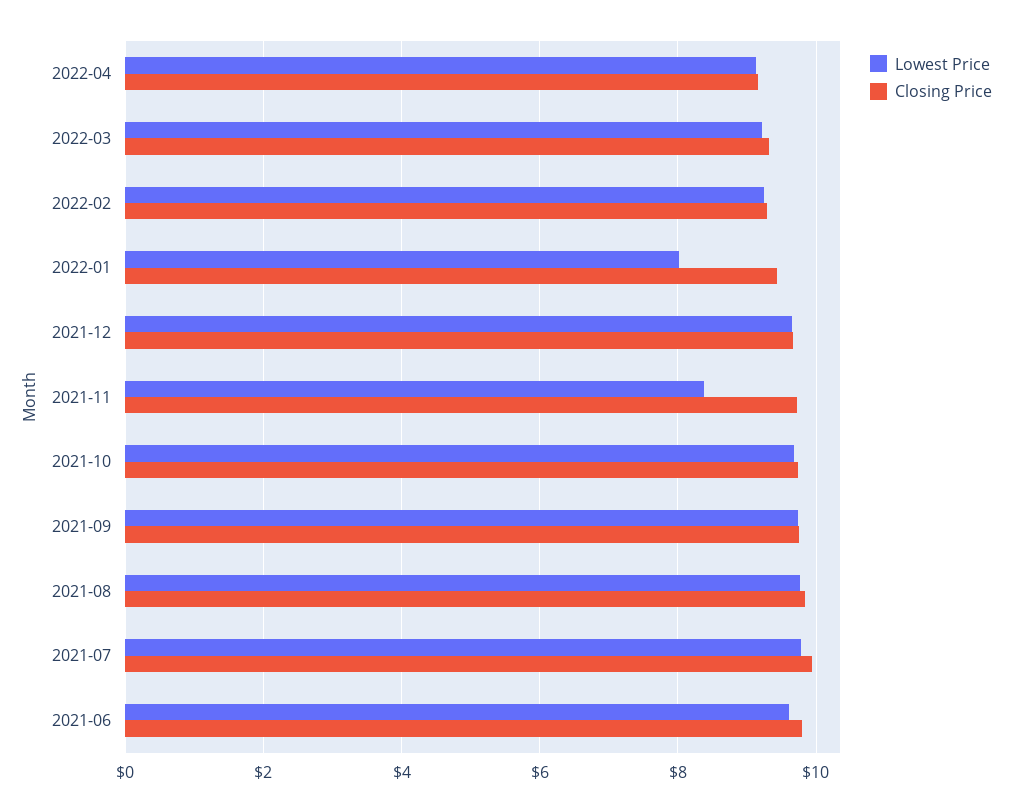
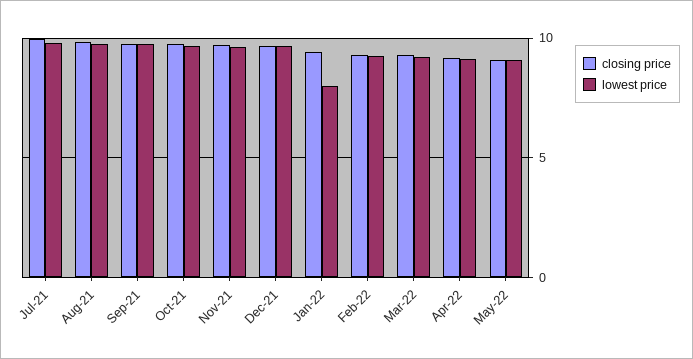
Lowest Price, 2021-11: 8.4 -> 9.5
Lowest Price, 2021-06: 9.6 -> none
Closing Price, 2021-06: 9.8 -> none
Closing Price, May-22: none -> 9
Lowest Price, May-22: none -> 9

